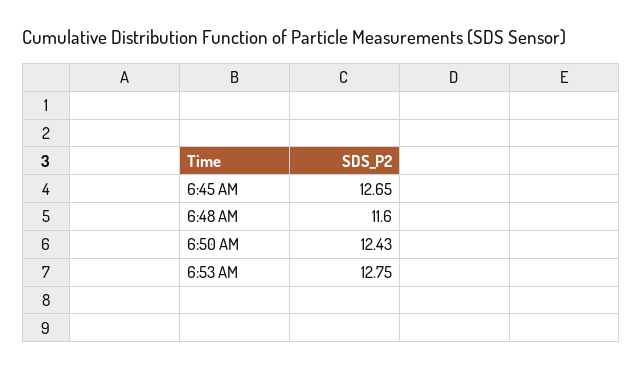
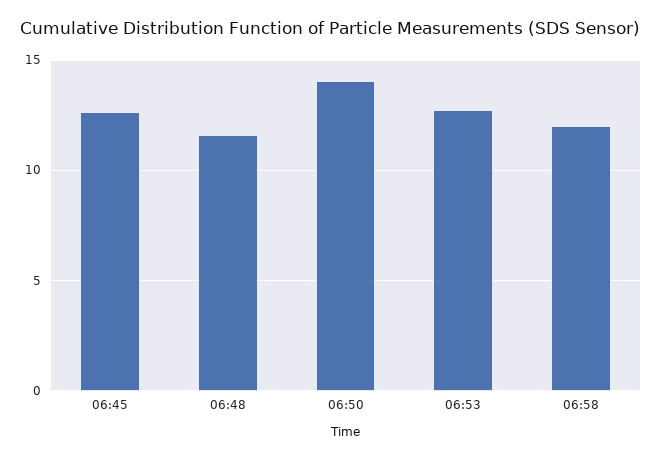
6:50 AM: 12.43 -> 14
06:58: none -> 12

